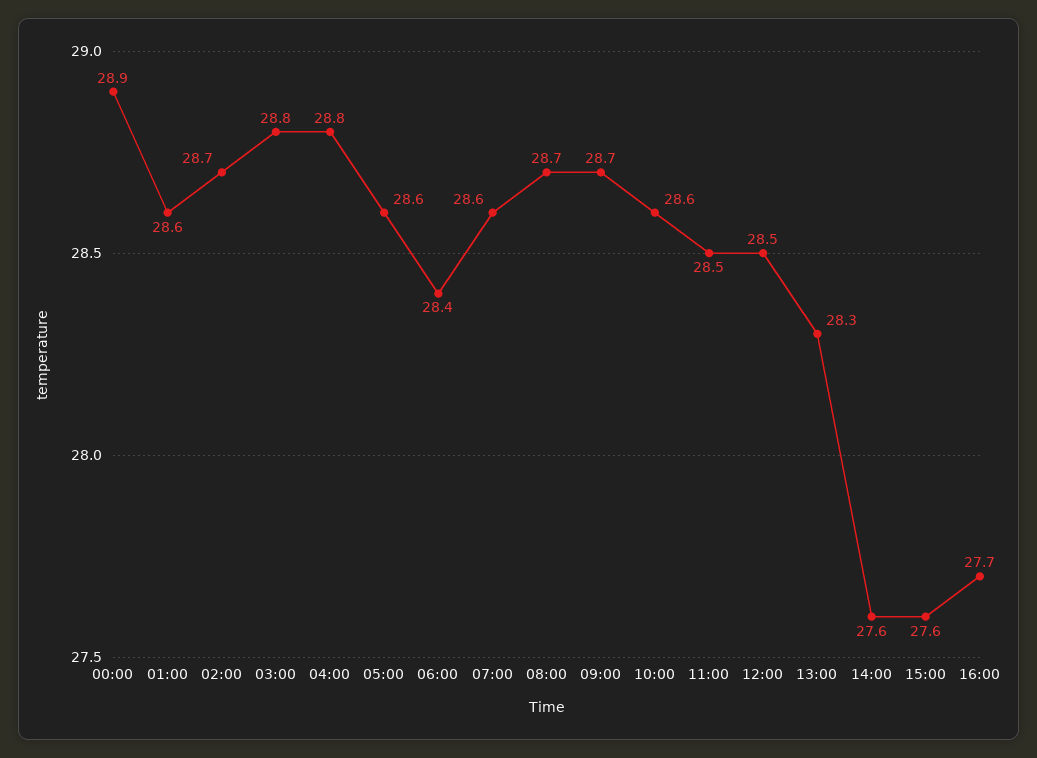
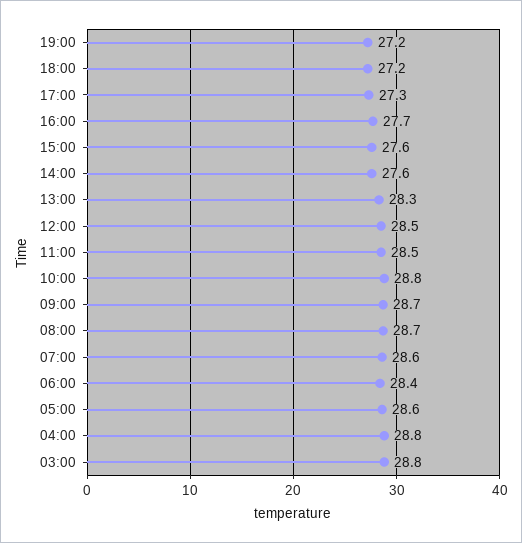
00:00: 28.9 -> none
01:00: 28.6 -> none
02:00: 28.7 -> none
10:00: 28.6 -> 28.8
19:00: none -> 27.2
18:00: none -> 27.2
17:00: none -> 27.3

